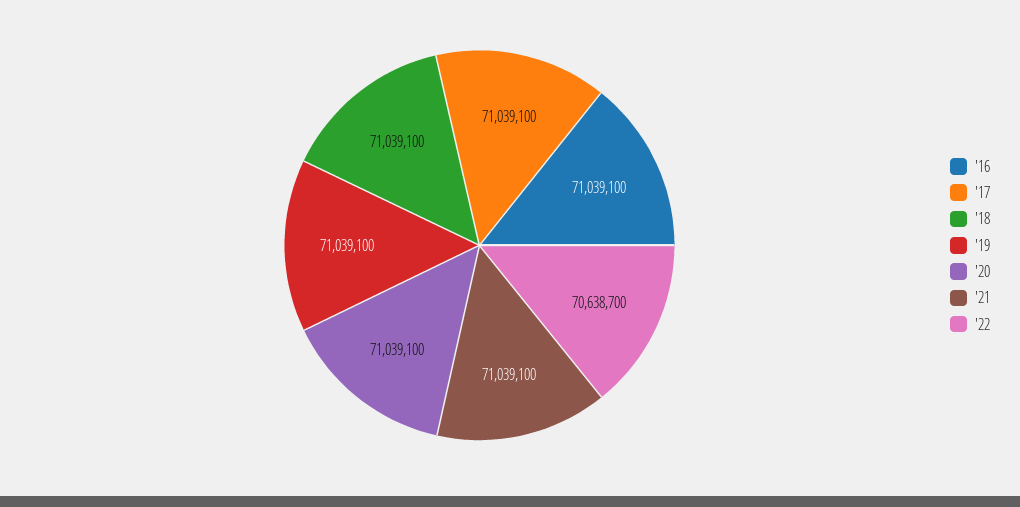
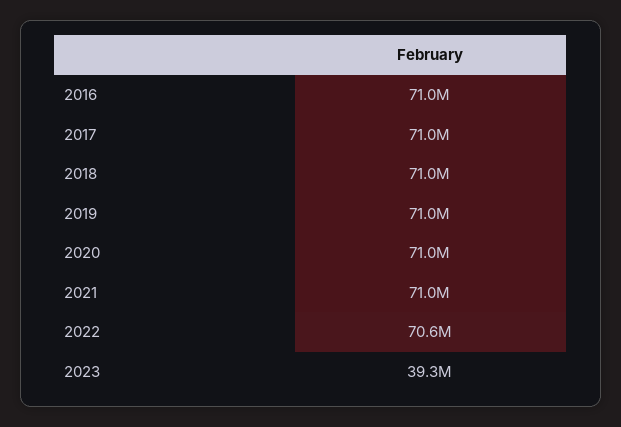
2023: none -> 39300000

